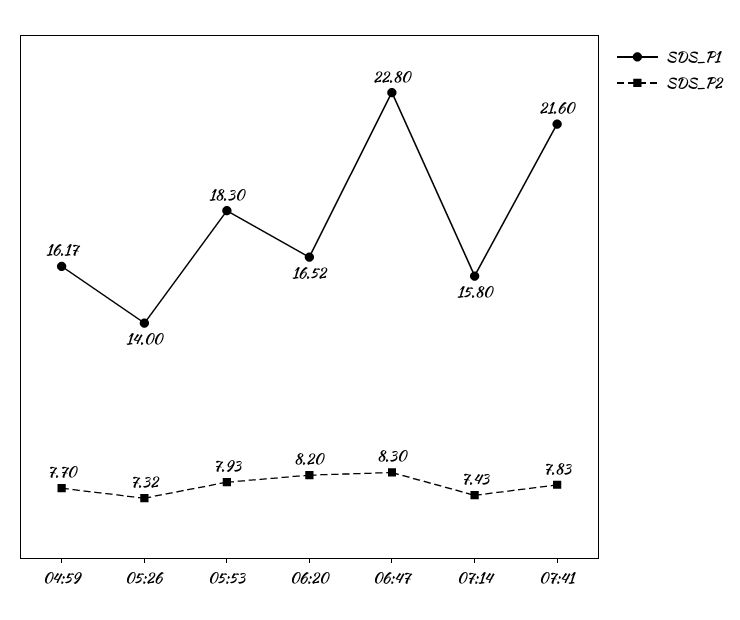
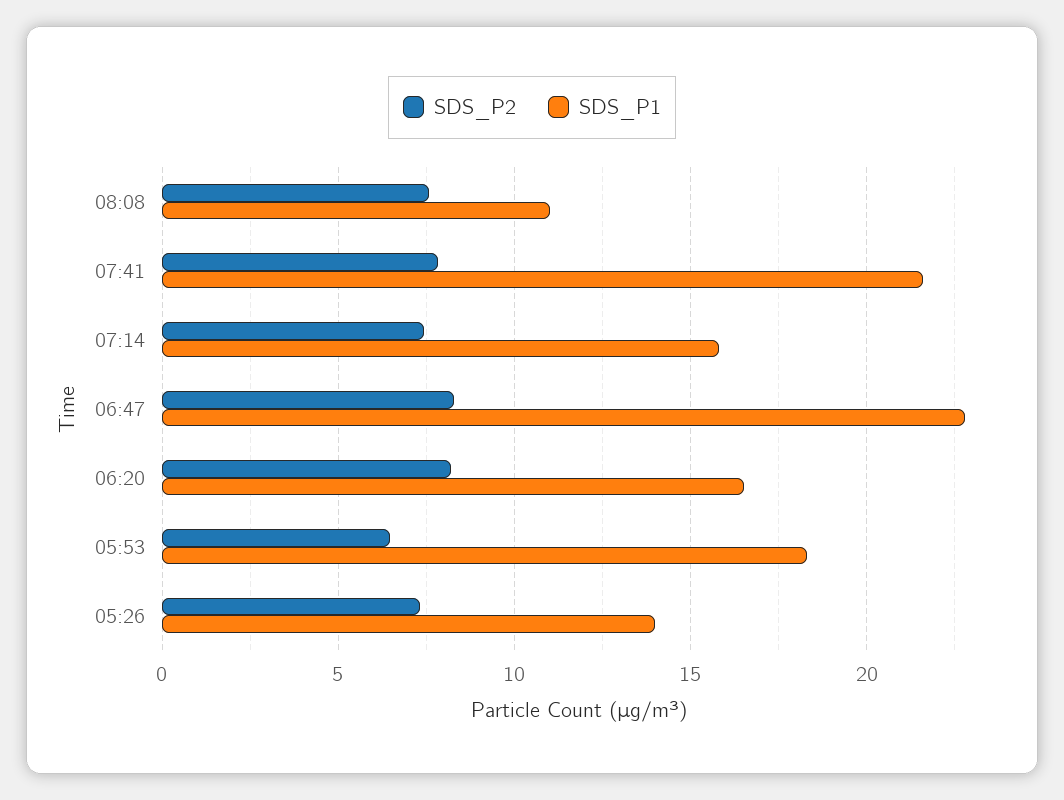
SDS_P1, 04:59: 16.17 -> none
SDS_P2, 04:59: 7.7 -> none
SDS_P2, 05:53: 7.93 -> 6.5
SDS_P2, 08:08: none -> 7.5
SDS_P1, 08:08: none -> 11

